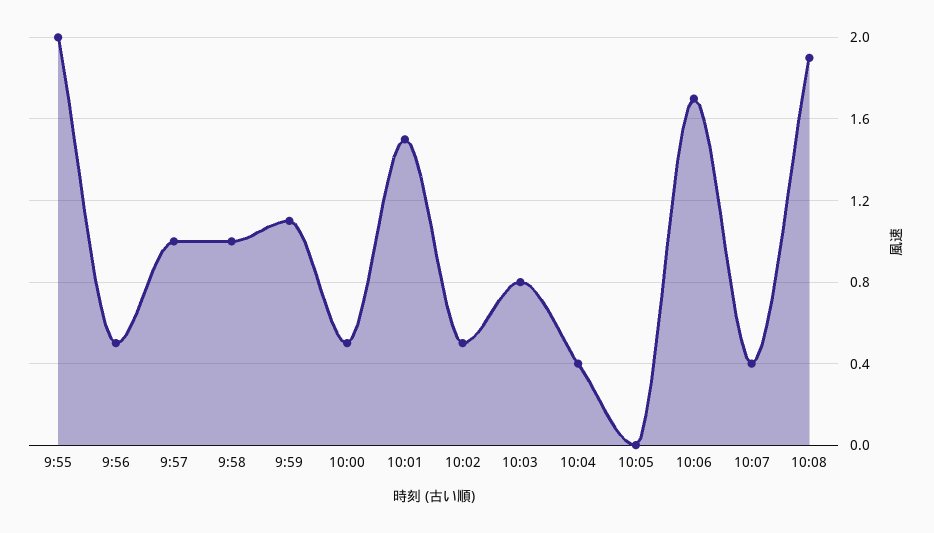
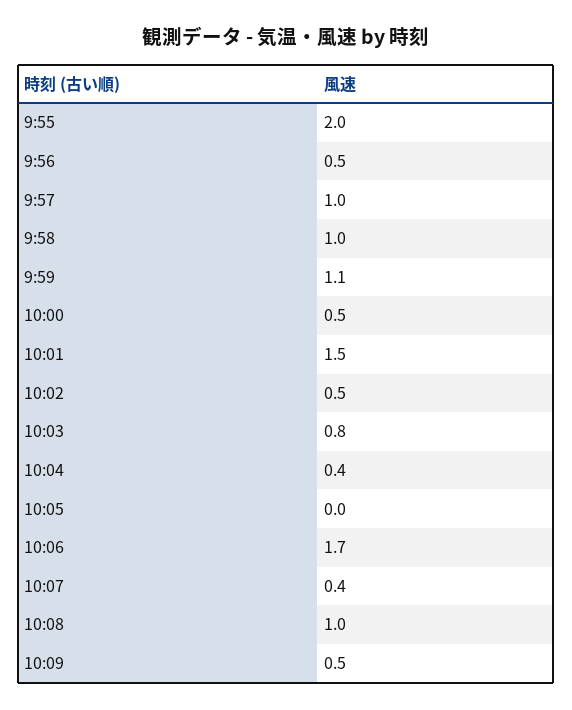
10:08: 1.9 -> 1
10:09: none -> 0.5

